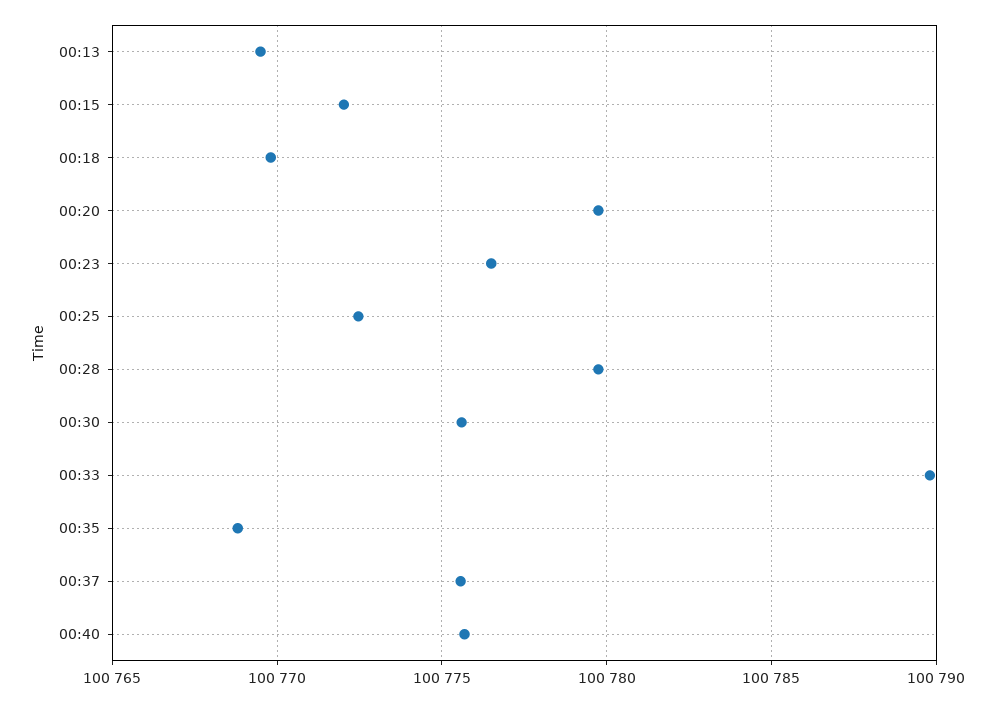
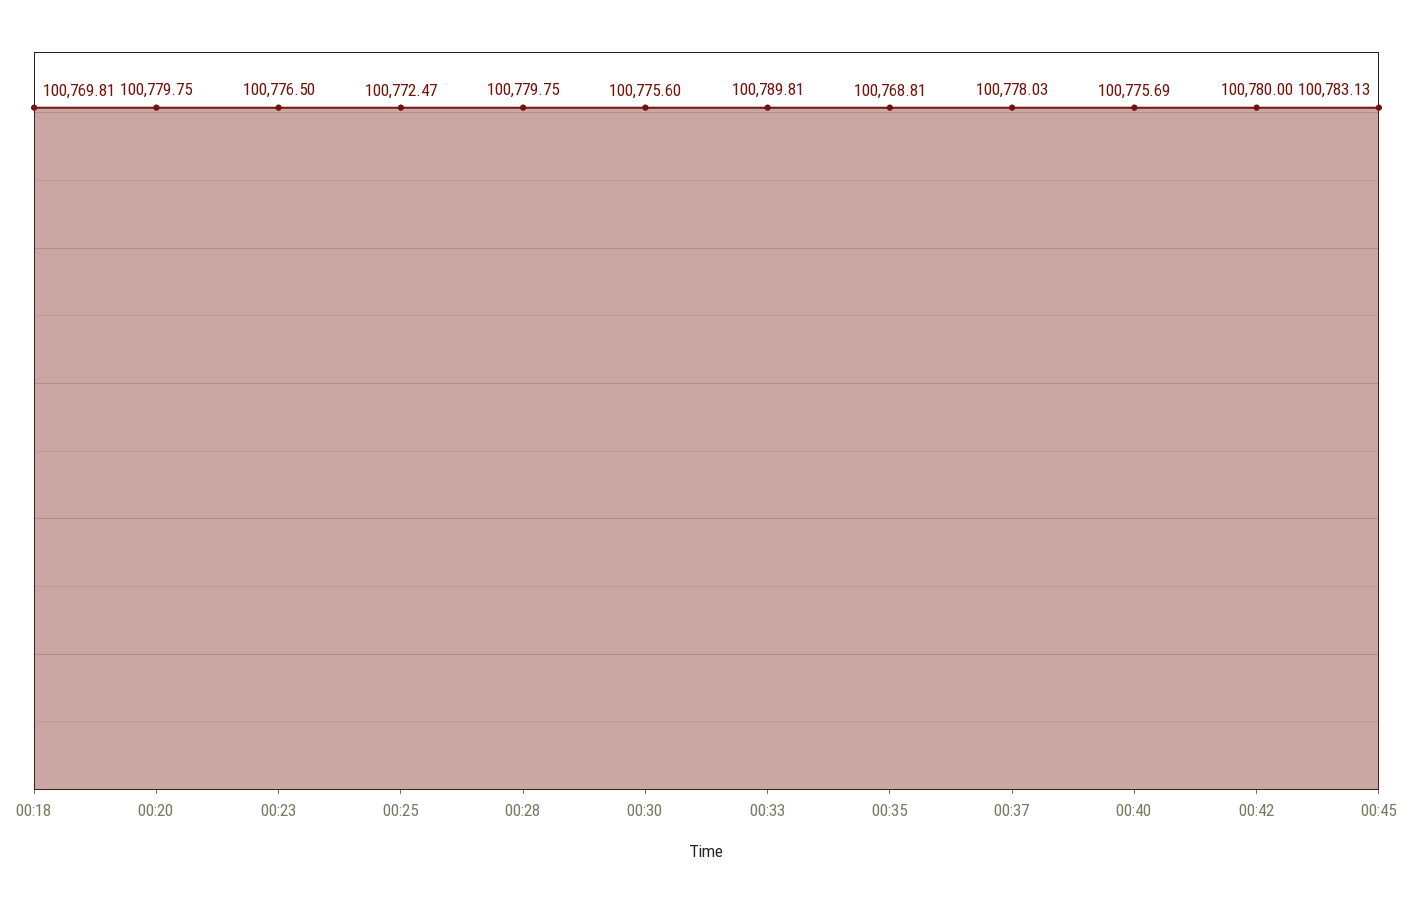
00:13: 100769.5 -> none
00:15: 100772 -> none
00:37: 100775.5 -> 100778.03
00:42: none -> 100780
00:45: none -> 100783.13

